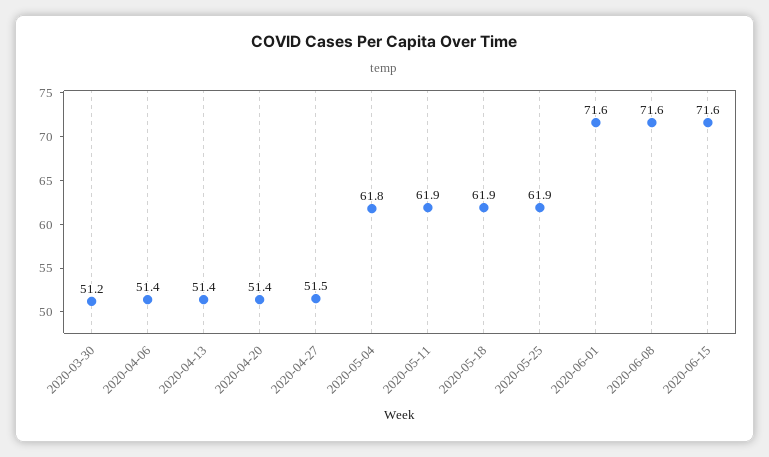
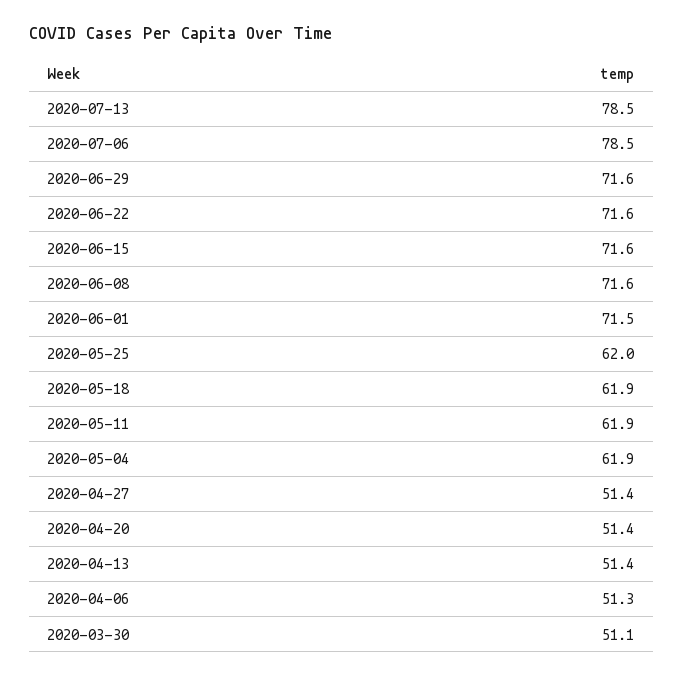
2020-03-30: 51.2 -> 51.1
2020-04-06: 51.4 -> 51.3
2020-04-27: 51.5 -> 51.4
2020-05-04: 61.8 -> 61.9
2020-05-25: 61.9 -> 62
2020-06-01: 71.6 -> 71.5
2020-07-13: none -> 78.5
2020-07-06: none -> 78.5
2020-06-29: none -> 71.6
2020-06-22: none -> 71.6

